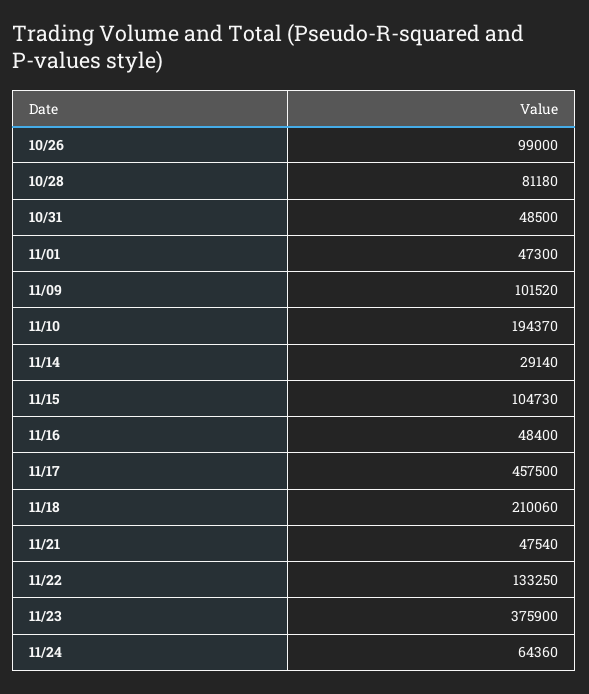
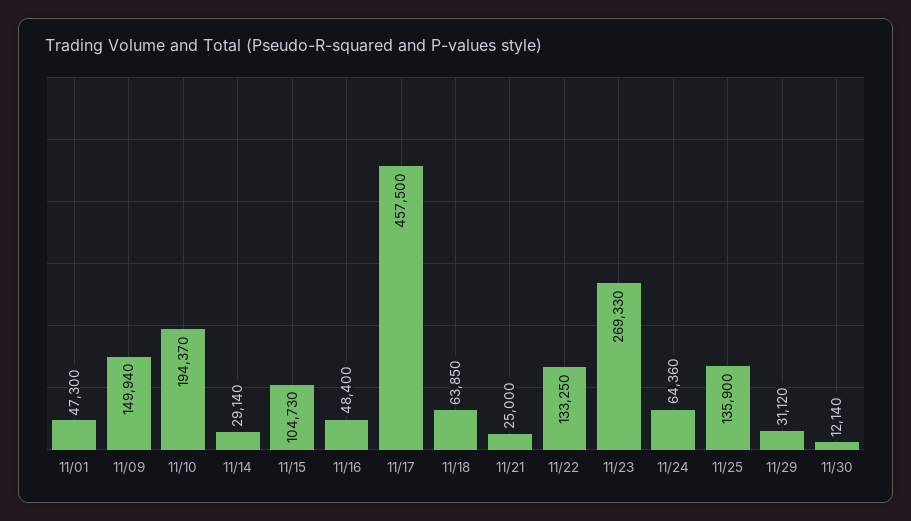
10/26: 99000 -> none
10/28: 81180 -> none
10/31: 48500 -> none
11/09: 101520 -> 149940
11/18: 210060 -> 63850
11/21: 47540 -> 25000
11/23: 375900 -> 269330
11/25: none -> 135900
11/29: none -> 31120
11/30: none -> 12140

